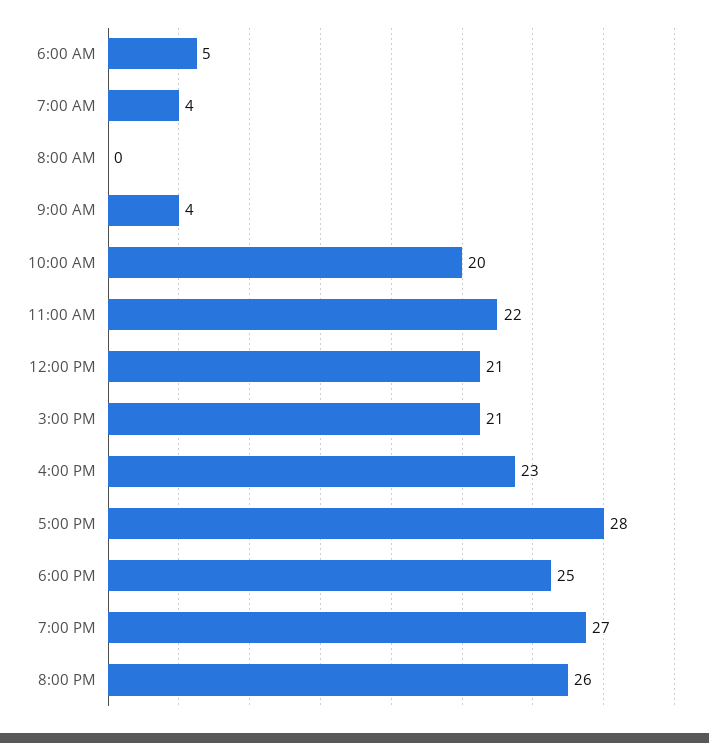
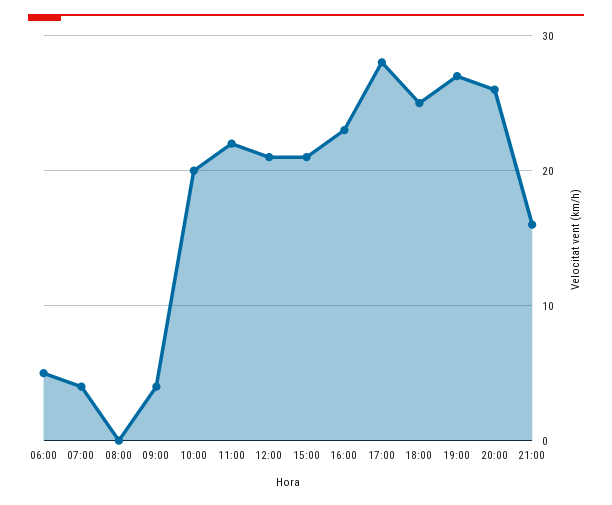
21:00: none -> 16

